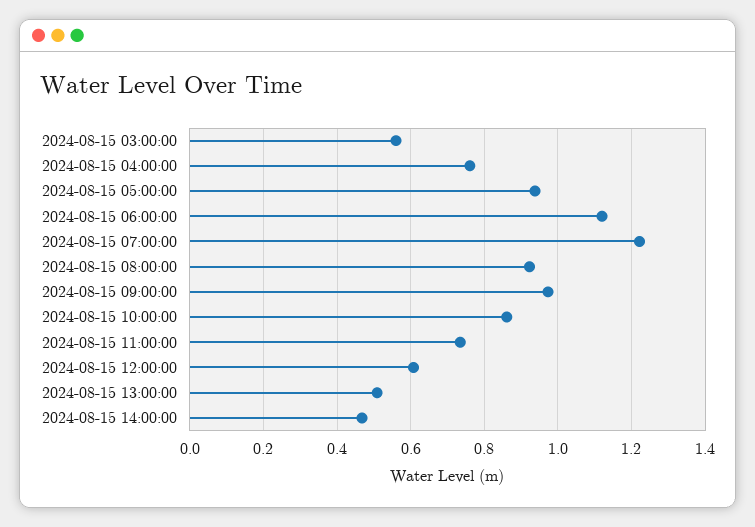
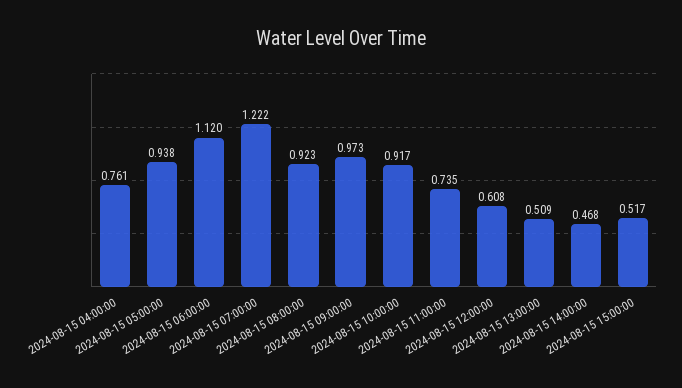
2024-08-15 03:00:00: 0.56 -> none
2024-08-15 10:00:00: 0.86 -> 0.917
2024-08-15 15:00:00: none -> 0.517

